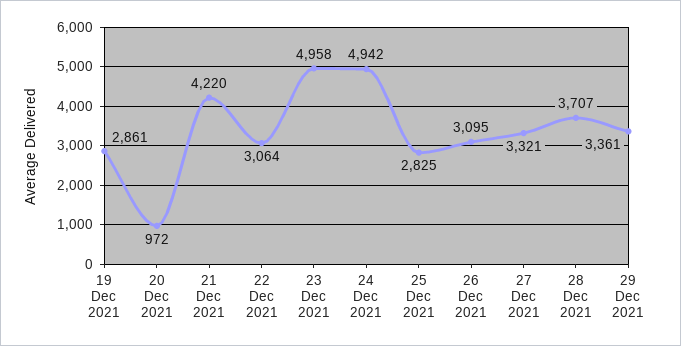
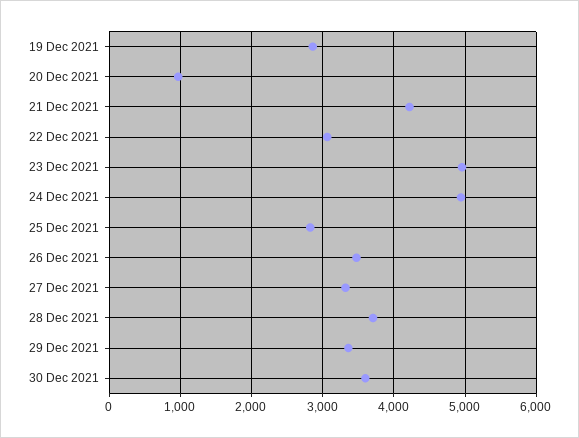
26 Dec 2021: 3095 -> 3500
30 Dec 2021: none -> 3600

